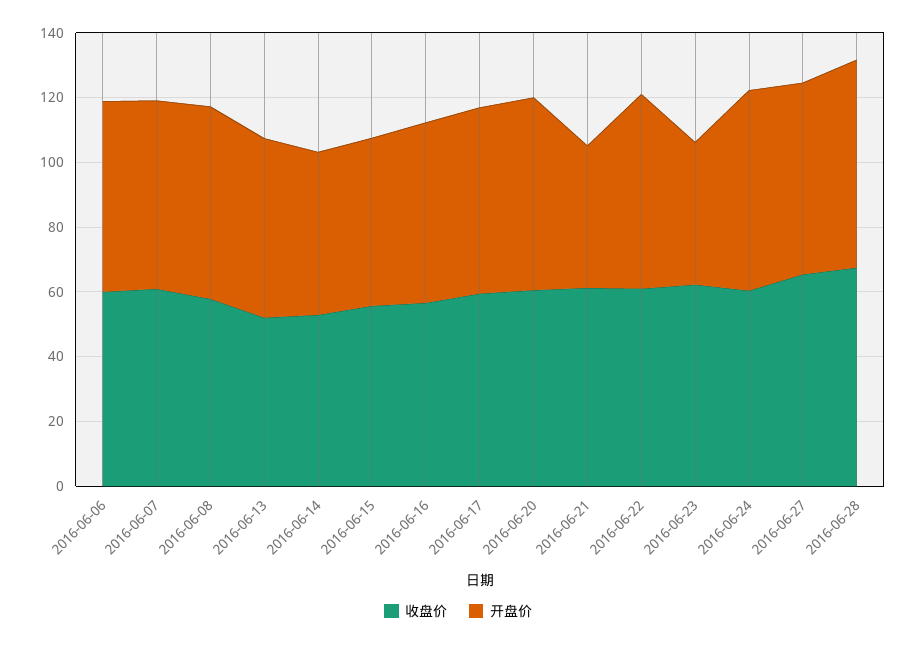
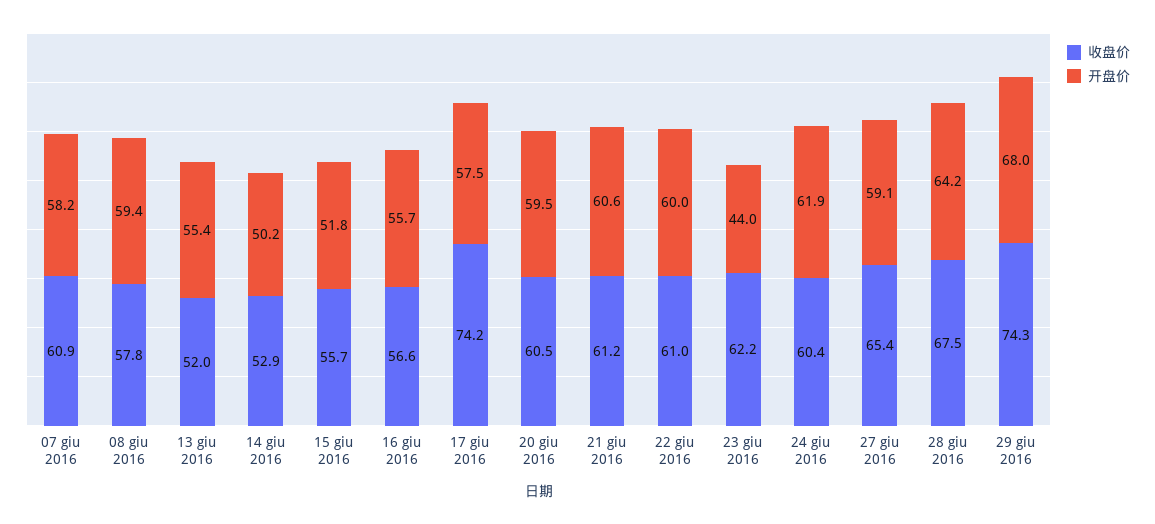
收盘价, 2016-06-06: 60 -> none
开盘价, 2016-06-06: 60 -> none
收盘价, 2016-06-17: 60 -> 74.2
开盘价, 2016-06-21: 45 -> 60.6
收盘价, 29 giu 2016: none -> 74.3
开盘价, 29 giu 2016: none -> 68

